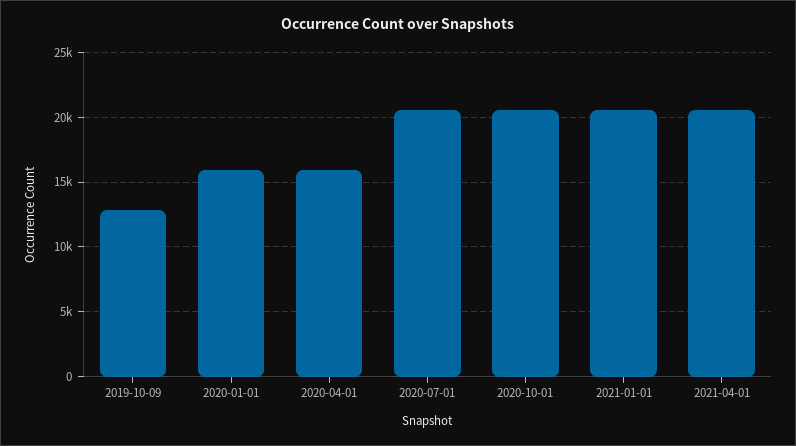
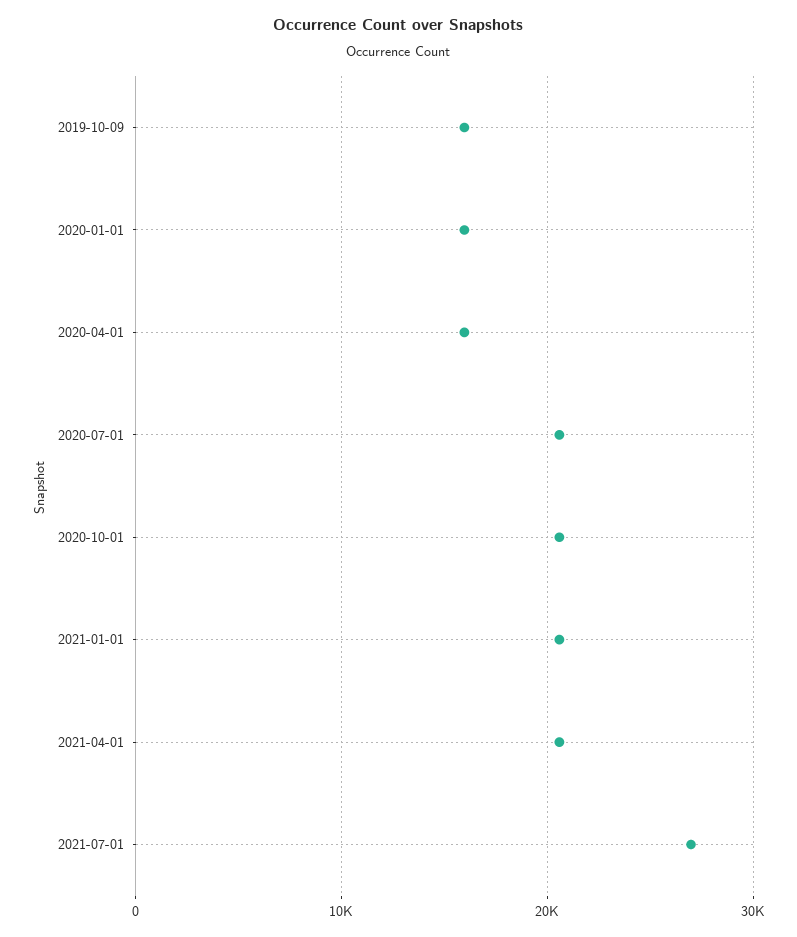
2019-10-09: 13000 -> 16000
2021-07-01: none -> 27000

